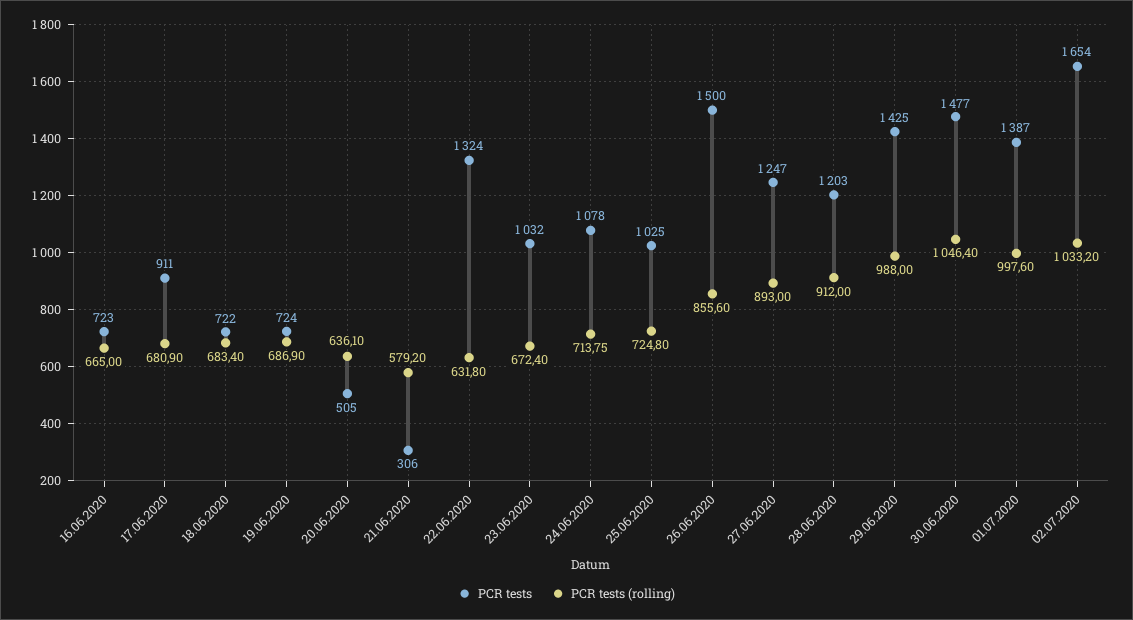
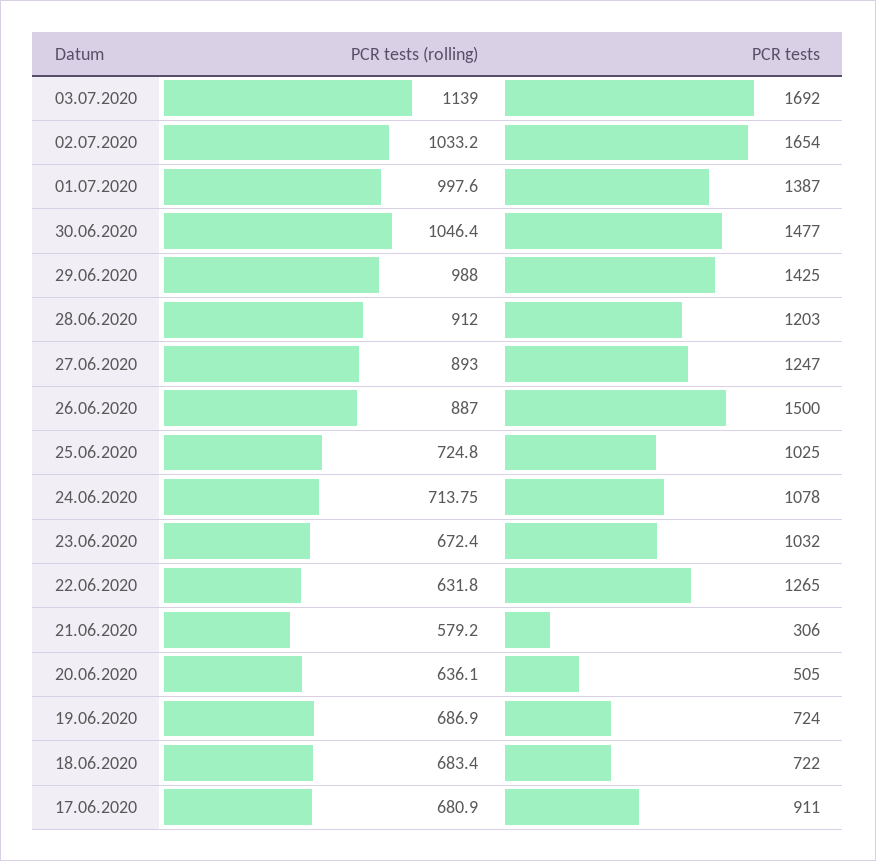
PCR tests, 16.06.2020: 723 -> none
PCR tests (rolling), 16.06.2020: 665 -> none
PCR tests, 22.06.2020: 1324 -> 1265
PCR tests (rolling), 26.06.2020: 855.6 -> 887
PCR tests (rolling), 03.07.2020: none -> 1139
PCR tests, 03.07.2020: none -> 1692

